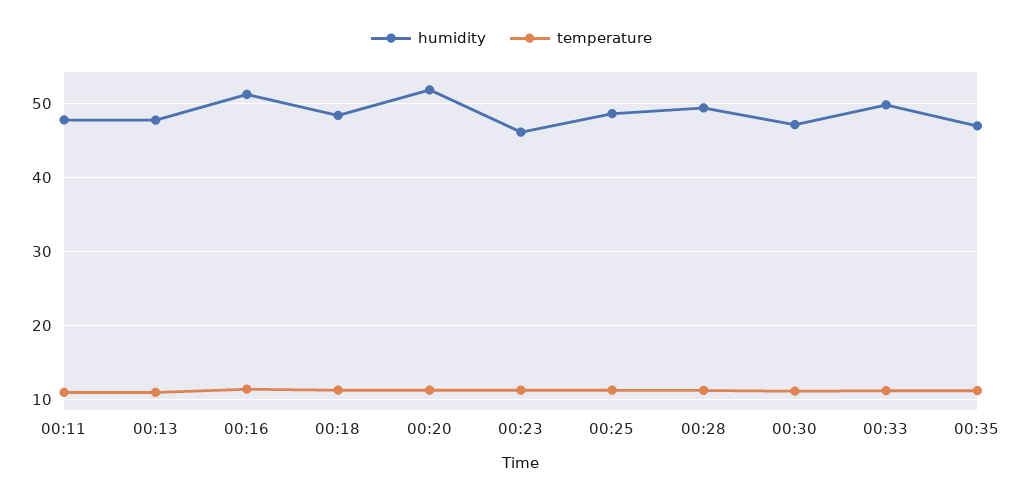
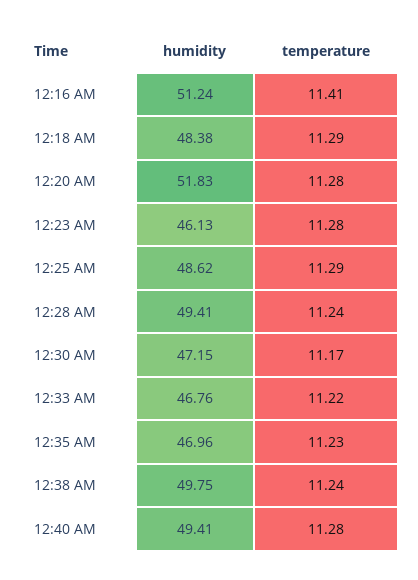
humidity, 00:11: 48 -> none
temperature, 00:11: 11 -> none
humidity, 00:13: 48 -> none
temperature, 00:13: 11 -> none
humidity, 00:33: 50 -> 46.76
humidity, 12:38 AM: none -> 49.75
temperature, 12:38 AM: none -> 11.24
humidity, 12:40 AM: none -> 49.41
temperature, 12:40 AM: none -> 11.28

